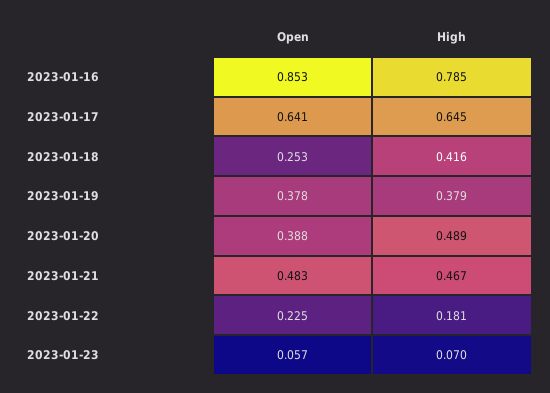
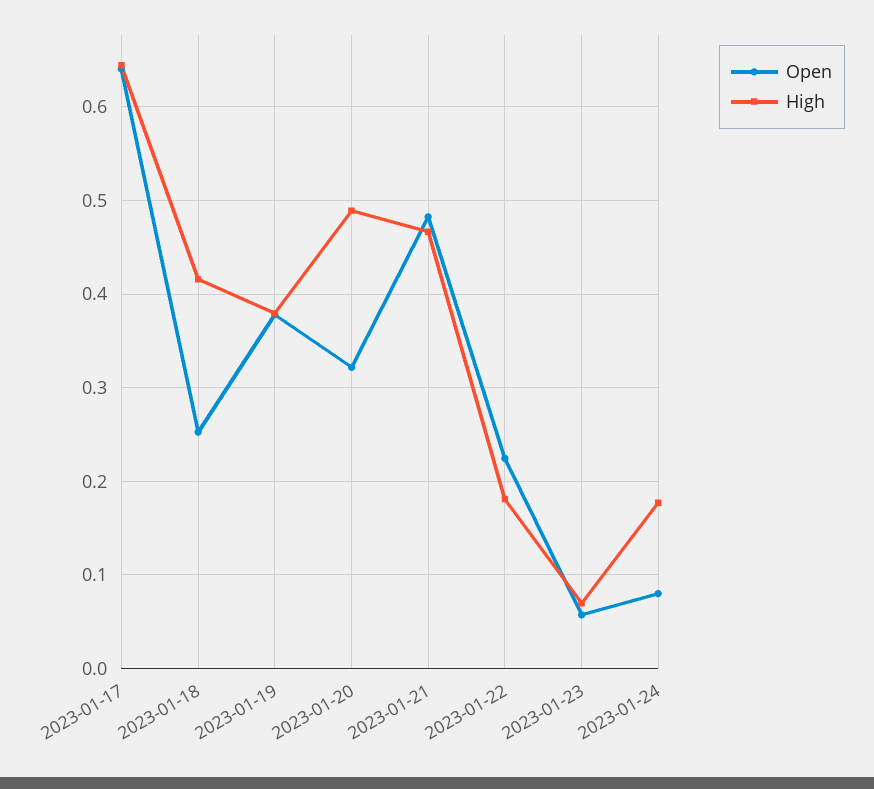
Open, 2023-01-16: 0.853 -> none
High, 2023-01-16: 0.785 -> none
Open, 2023-01-20: 0.388 -> 0.32
Open, 2023-01-24: none -> 0.08
High, 2023-01-24: none -> 0.18

